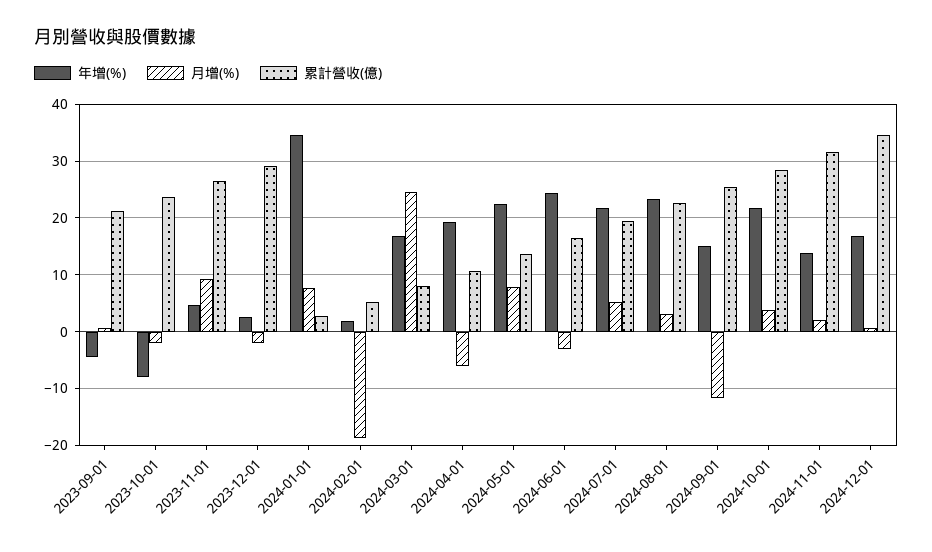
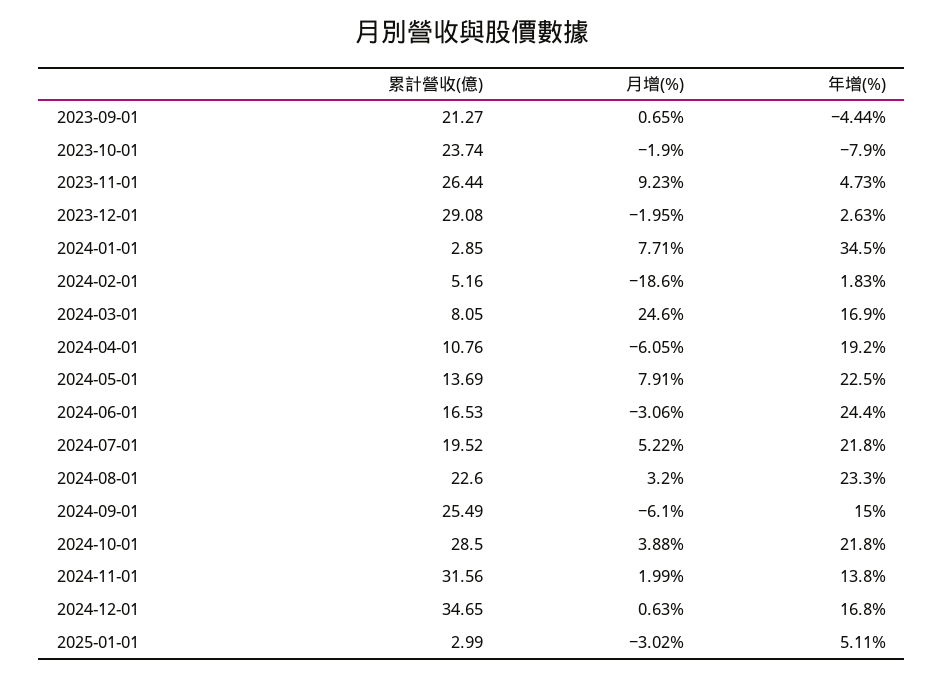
月增(%), 2024-09-01: -12 -> -6.1
累計營收(億), 2025-01-01: none -> 2.99
月增(%), 2025-01-01: none -> -3.02
年增(%), 2025-01-01: none -> 5.11

